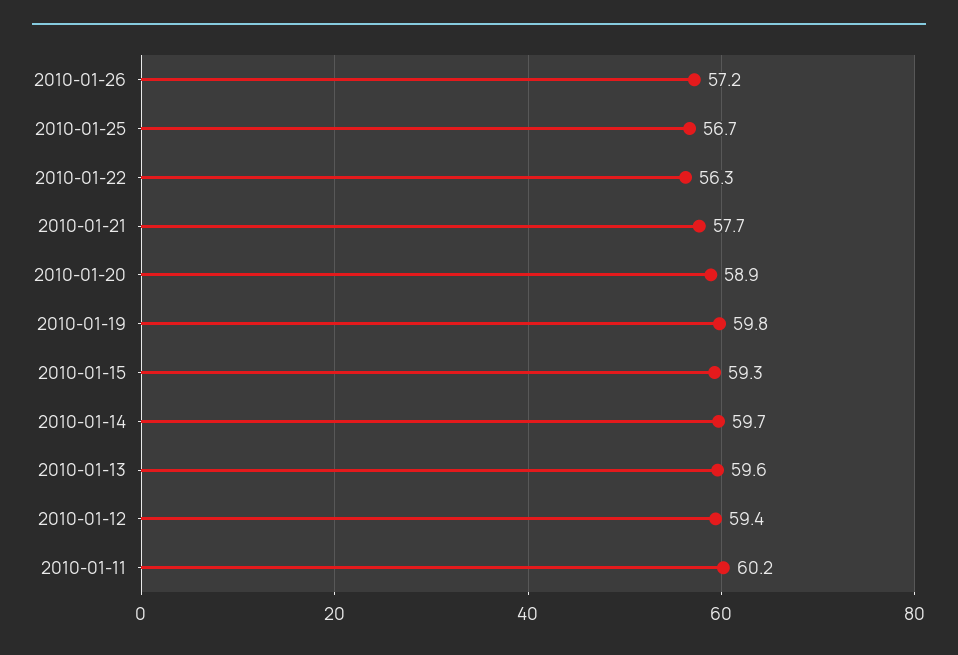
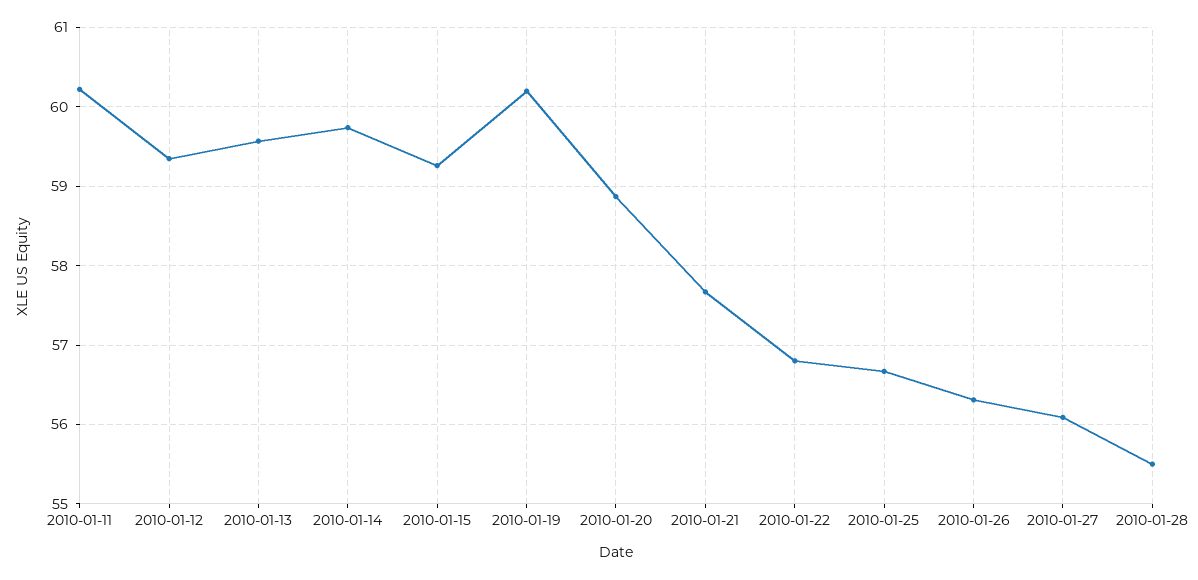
2010-01-26: 57.2 -> 56.3
2010-01-22: 56.3 -> 56.8
2010-01-19: 59.8 -> 60.2
2010-01-27: none -> 56.1
2010-01-28: none -> 55.5

